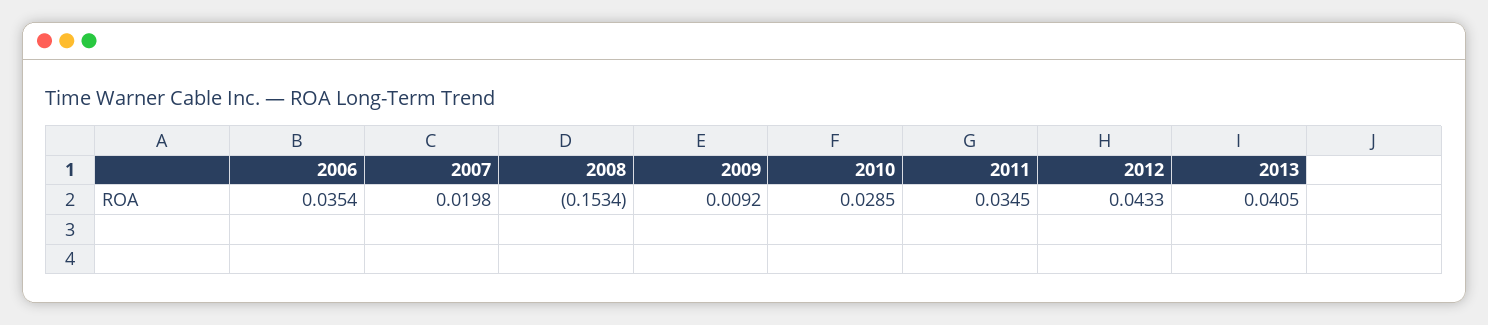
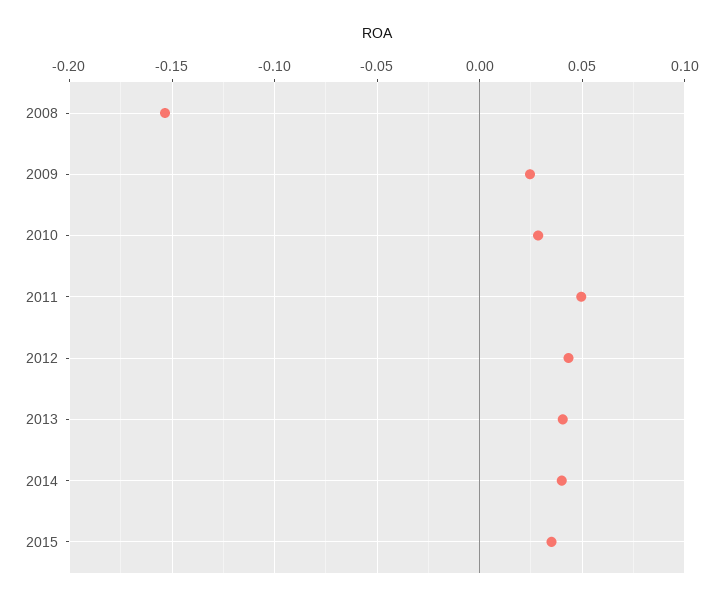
2006: 0.0354 -> none
2007: 0.0198 -> none
2009: 0.0092 -> 0.025
2011: 0.0345 -> 0.05
2014: none -> 0.04
2015: none -> 0.035

